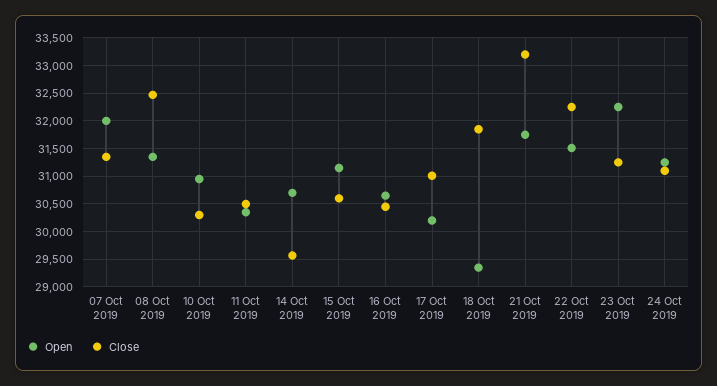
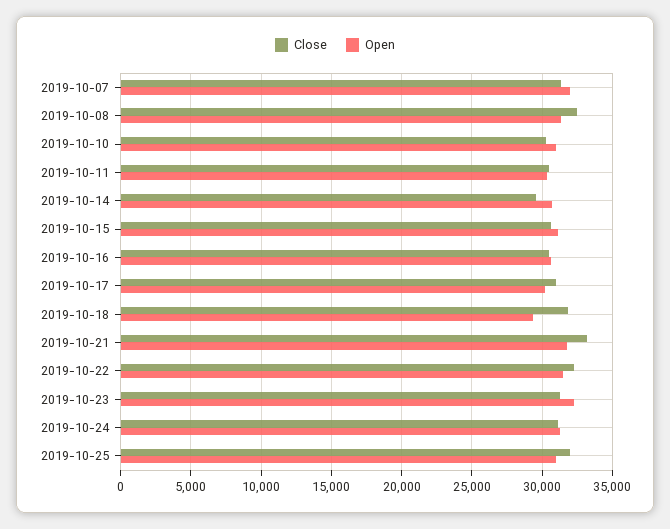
Close, 2019-10-25: none -> 32000
Open, 2019-10-25: none -> 31000

